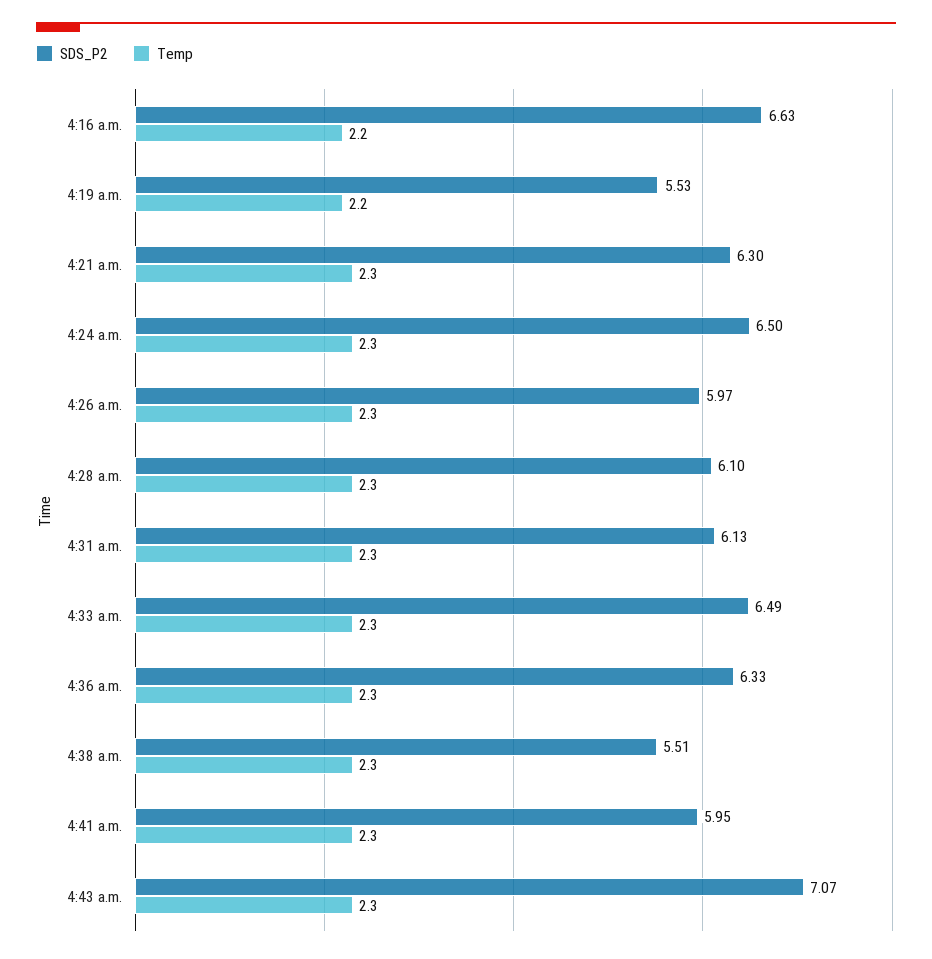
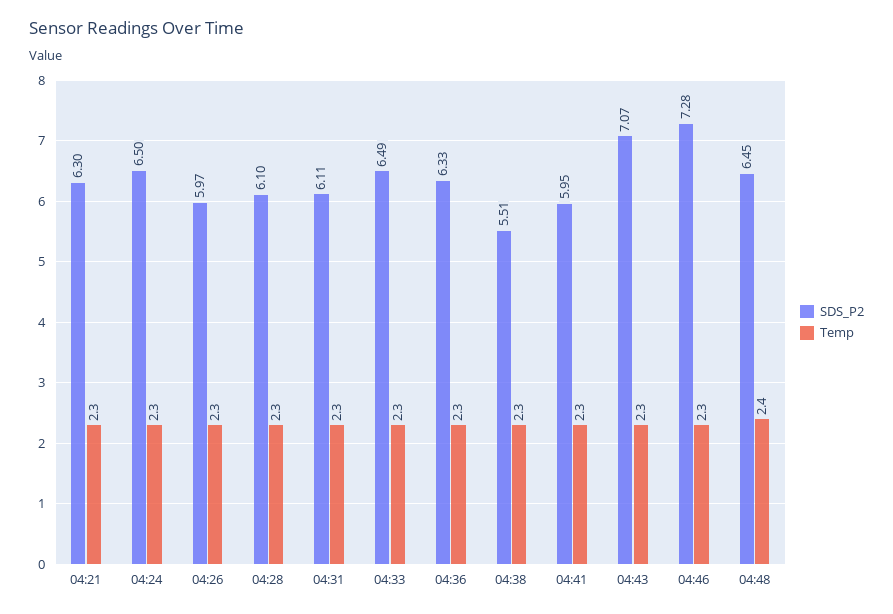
SDS_P2, 4:16 a.m.: 6.63 -> none
Temp, 4:16 a.m.: 2.2 -> none
SDS_P2, 4:19 a.m.: 5.53 -> none
Temp, 4:19 a.m.: 2.2 -> none
SDS_P2, 4:31 a.m.: 6.13 -> 6.11
SDS_P2, 04:46: none -> 7.28
Temp, 04:46: none -> 2.3
SDS_P2, 04:48: none -> 6.45
Temp, 04:48: none -> 2.4

